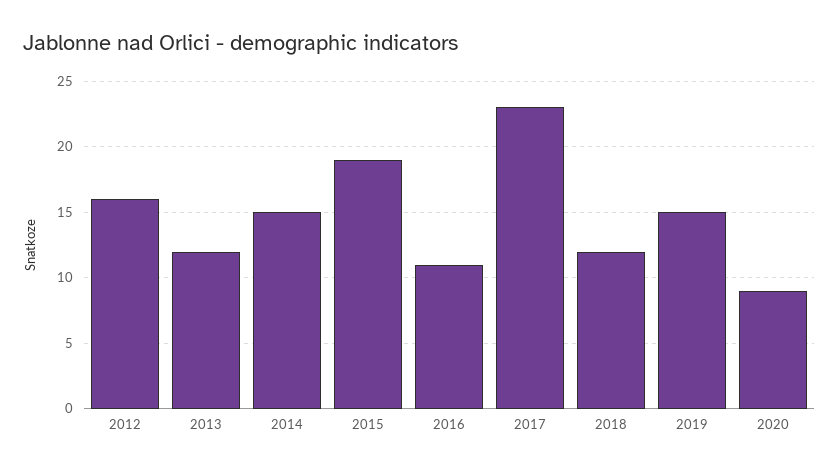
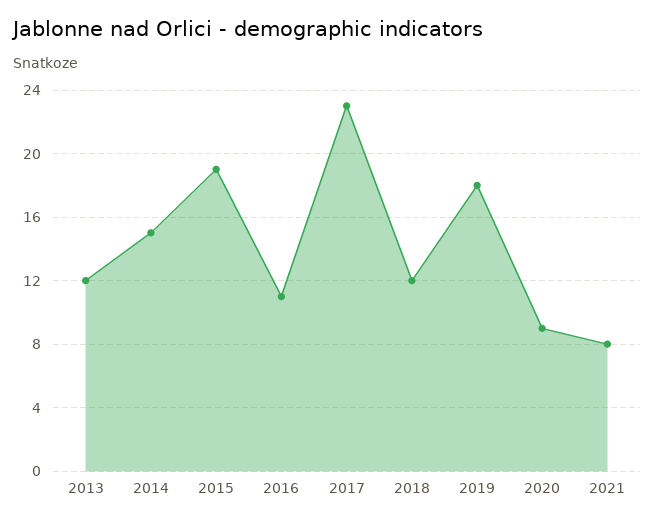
2012: 16 -> none
2019: 15 -> 18
2021: none -> 8

